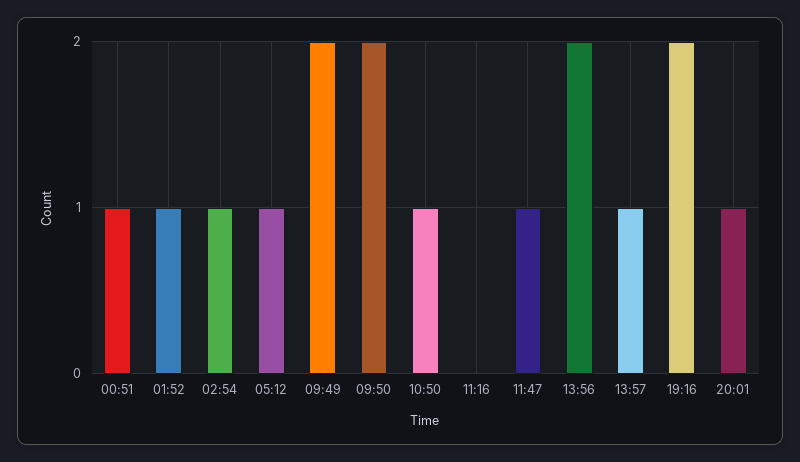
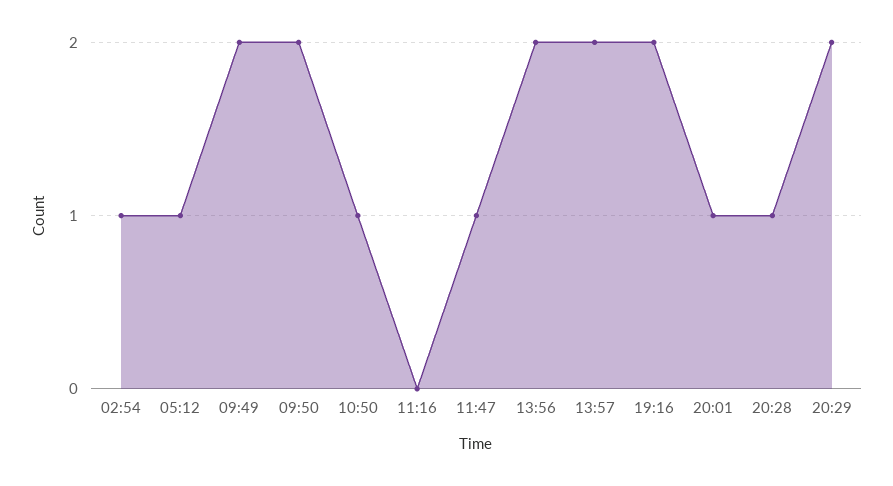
00:51: 1 -> none
01:52: 1 -> none
13:57: 1 -> 2
20:28: none -> 1
20:29: none -> 2

